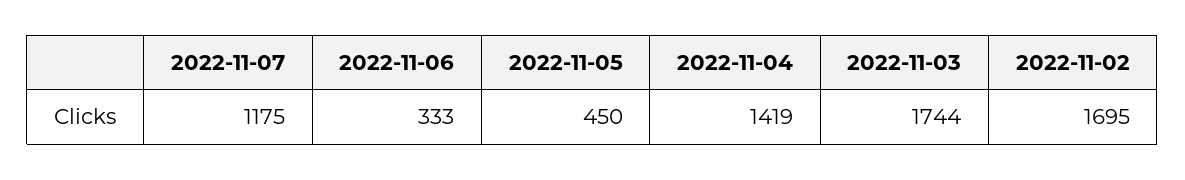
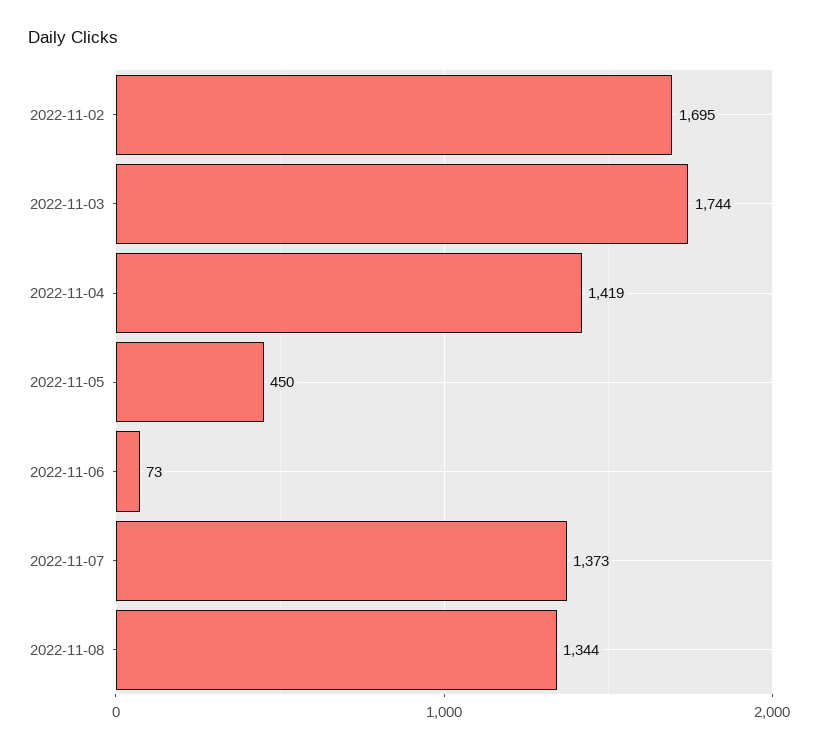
2022-11-07: 1175 -> 1373
2022-11-06: 333 -> 73
2022-11-08: none -> 1344

